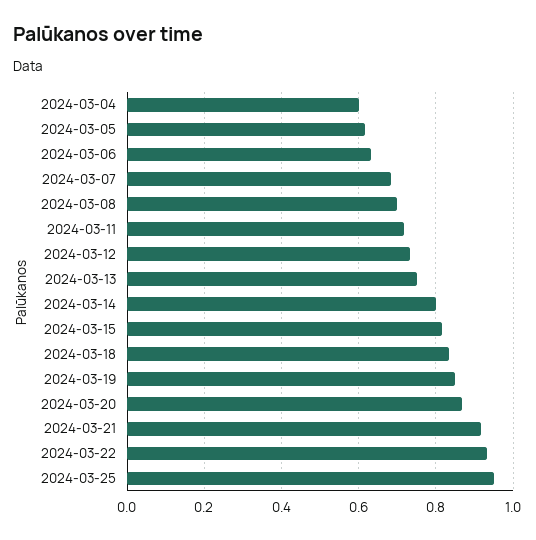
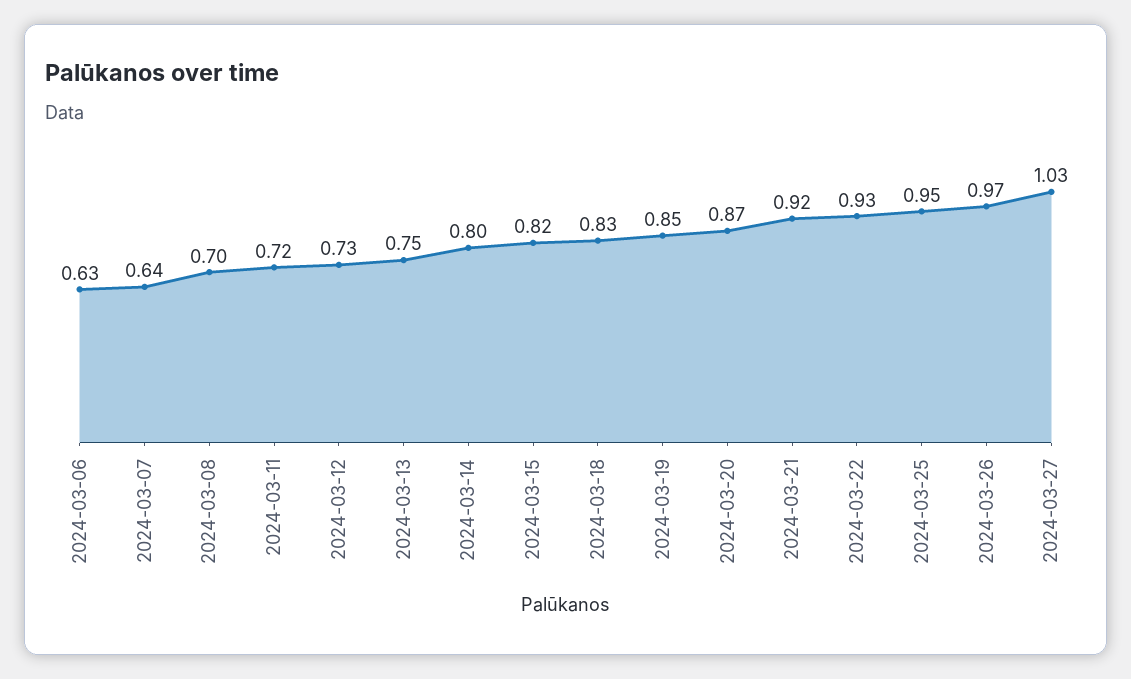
2024-03-04: 0.6 -> none
2024-03-05: 0.62 -> none
2024-03-07: 0.68 -> 0.64
2024-03-26: none -> 0.97
2024-03-27: none -> 1.03

